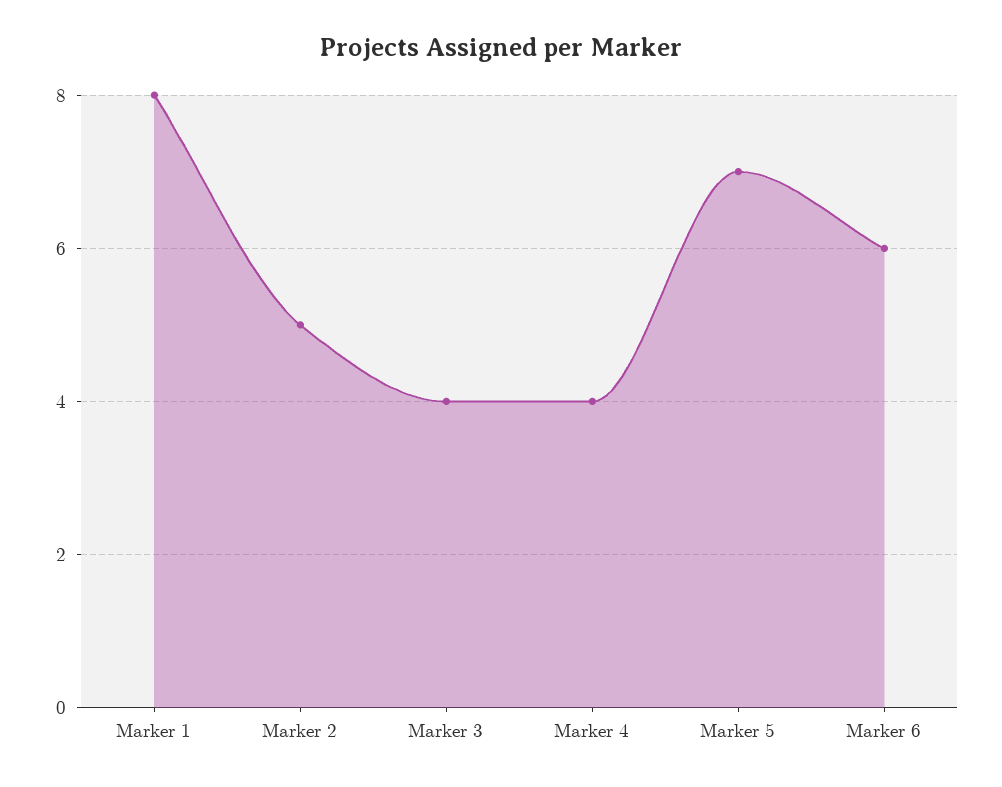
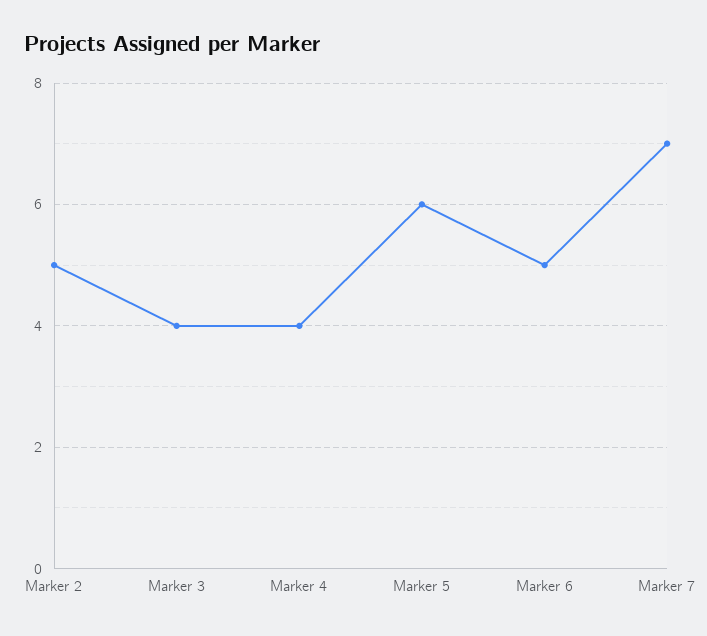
Marker 1: 8 -> none
Marker 5: 7 -> 6
Marker 6: 6 -> 5
Marker 7: none -> 7

